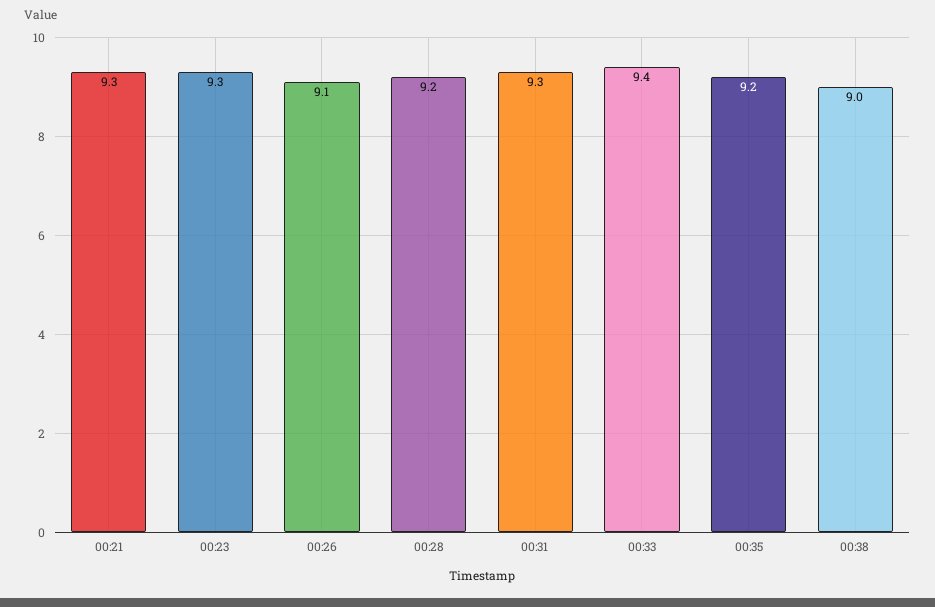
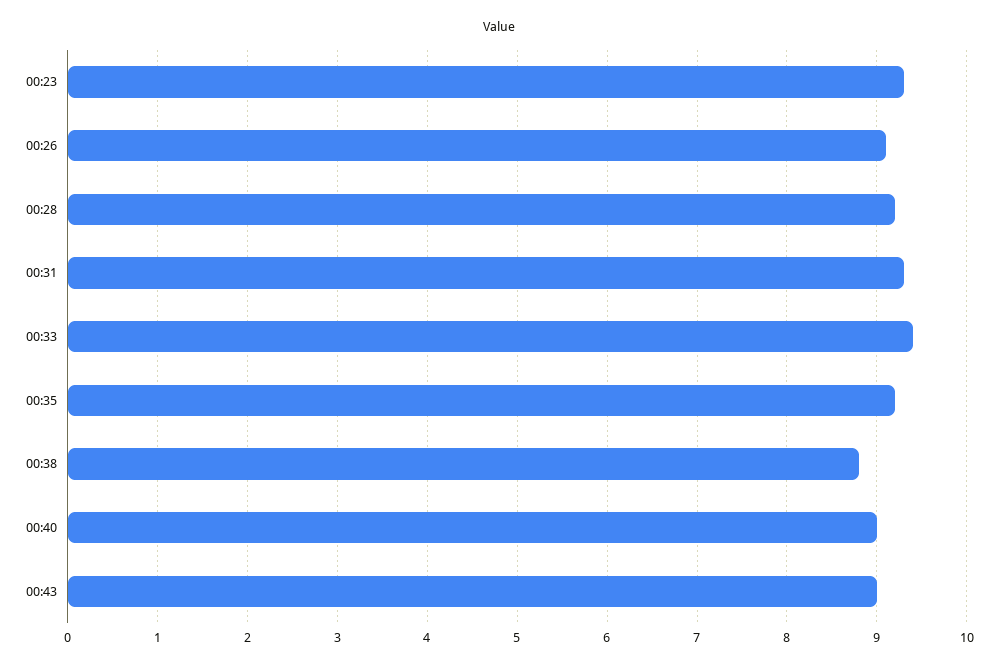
00:21: 9.3 -> none
00:38: 9 -> 8.8
00:40: none -> 9
00:43: none -> 9

